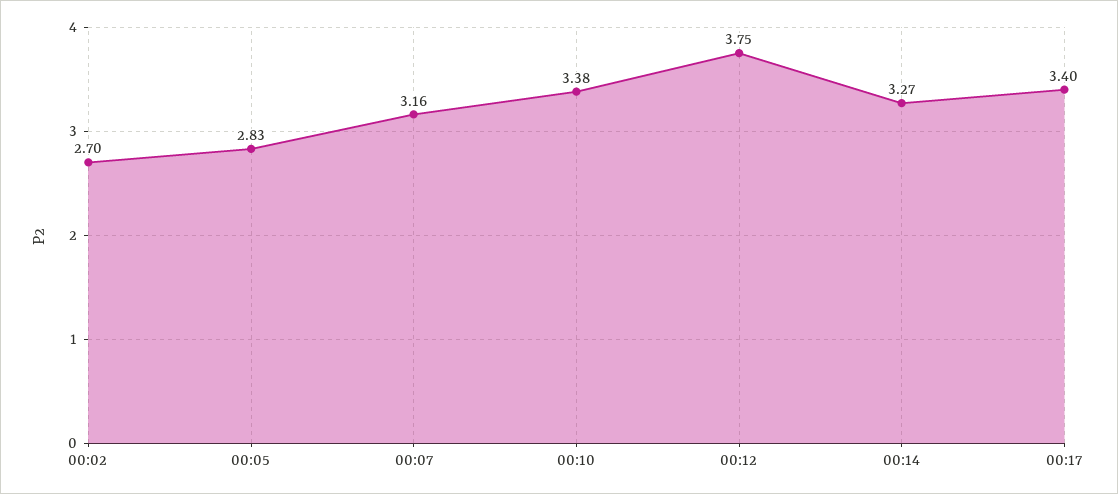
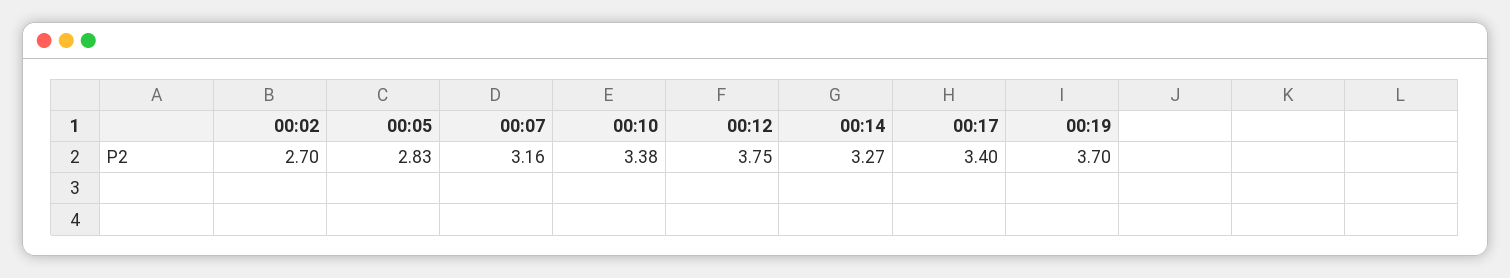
00:19: none -> 3.7

